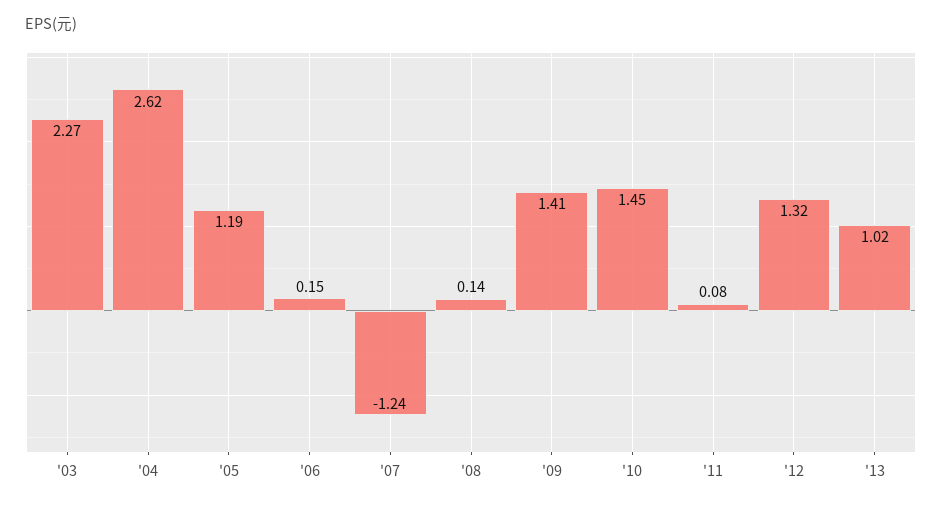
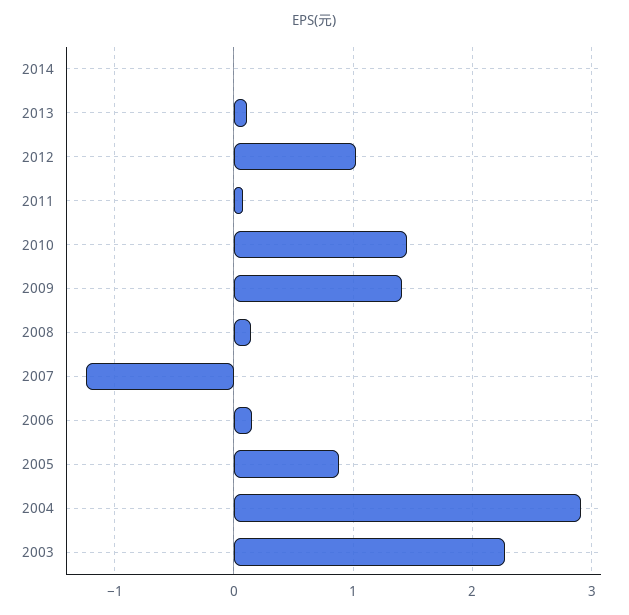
'04: 2.62 -> 2.9
'05: 1.19 -> 0.9
'12: 1.32 -> 1
'13: 1.02 -> 0.1
2014: none -> 0

